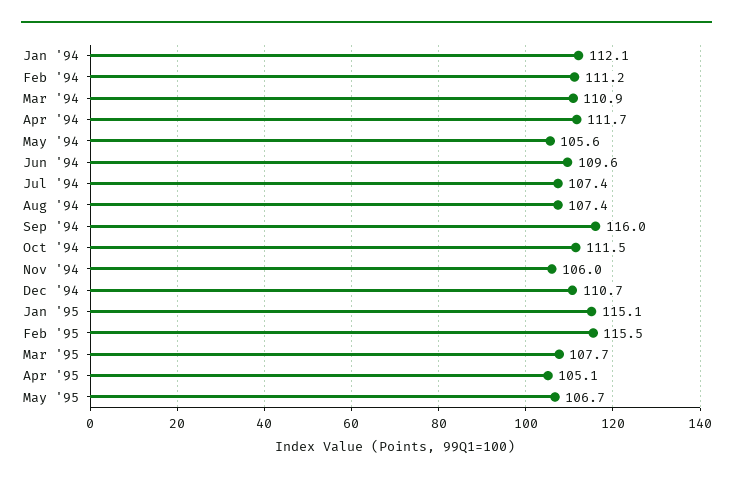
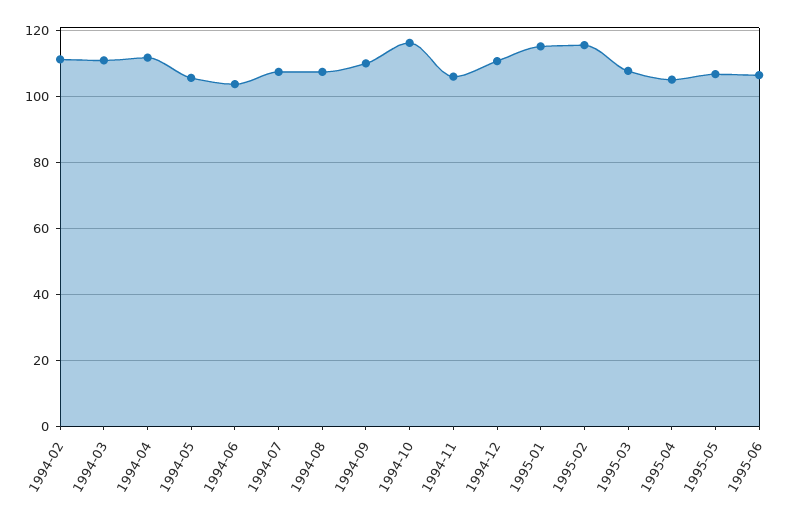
Jan '94: 112.1 -> none
Jun '94: 109.6 -> 104
Sep '94: 116 -> 110
Oct '94: 111.5 -> 116
1995-06: none -> 106

